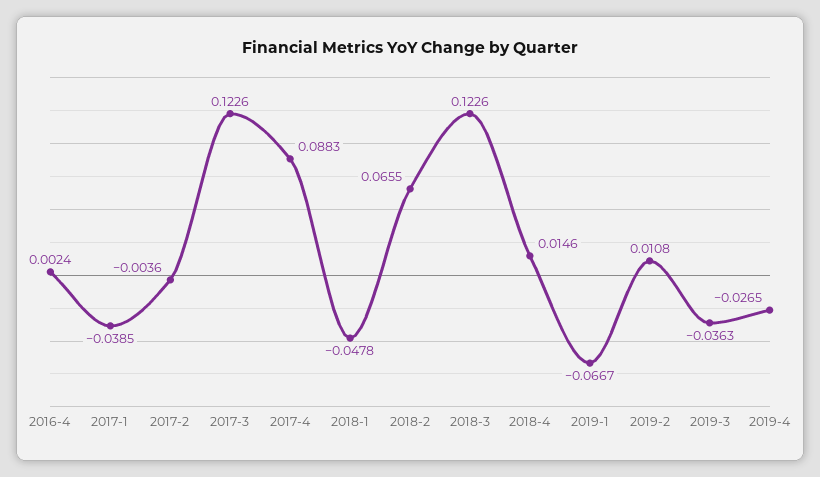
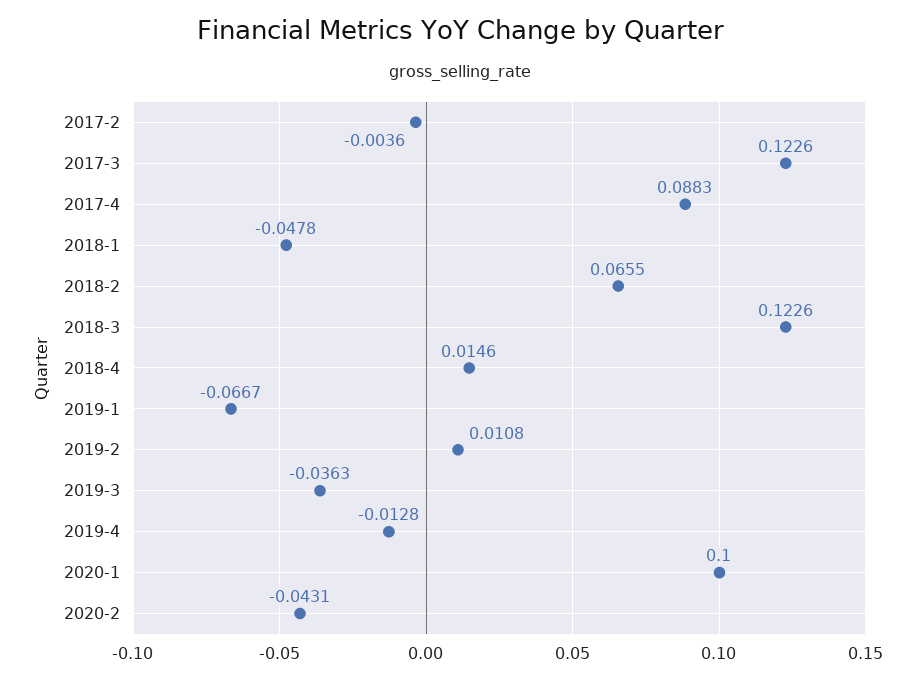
2016-4: 0.0024 -> none
2017-1: -0.0385 -> none
2019-4: -0.0265 -> -0.0128
2020-1: none -> 0.1
2020-2: none -> -0.0431

